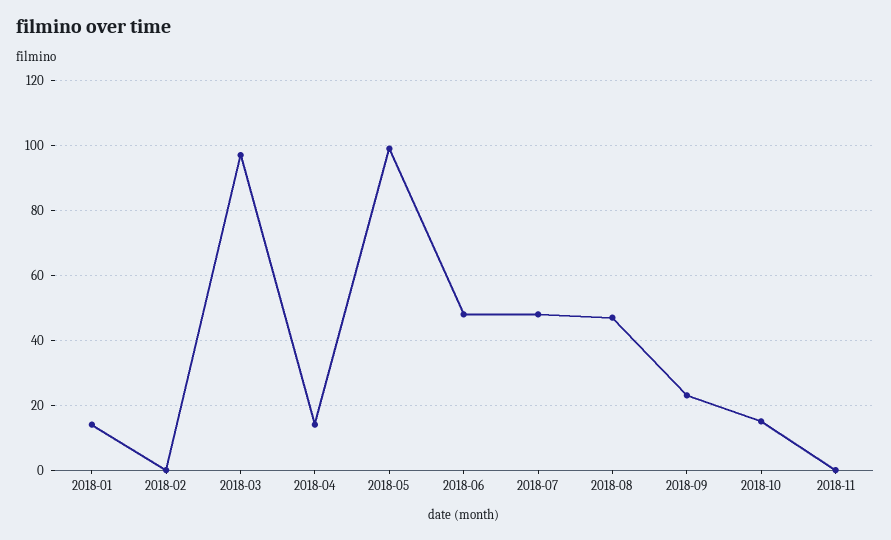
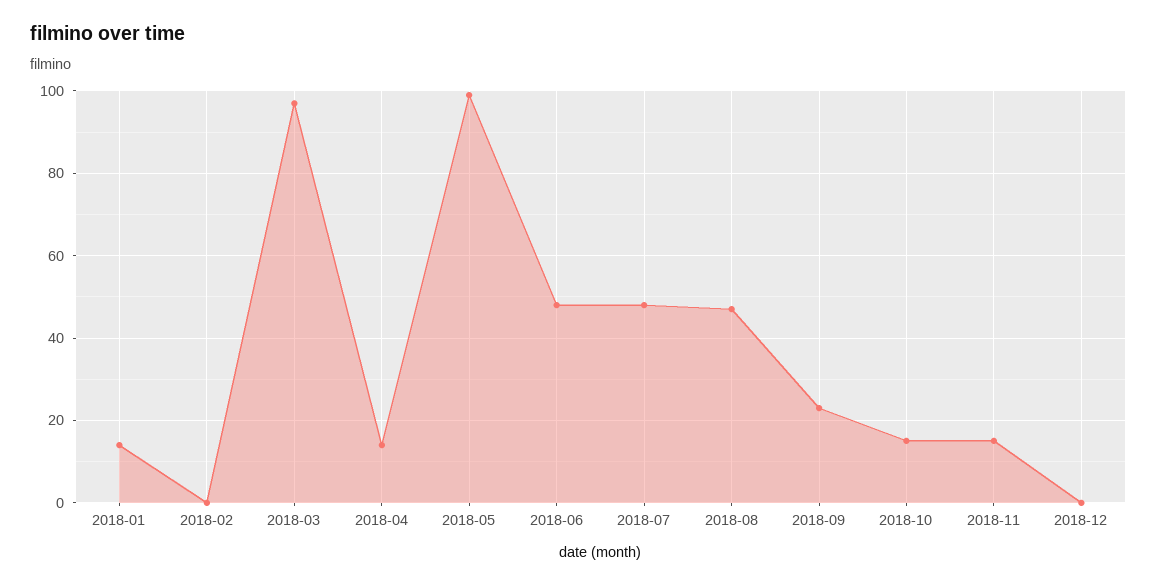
2018-11: 0 -> 15
2018-12: none -> 0

